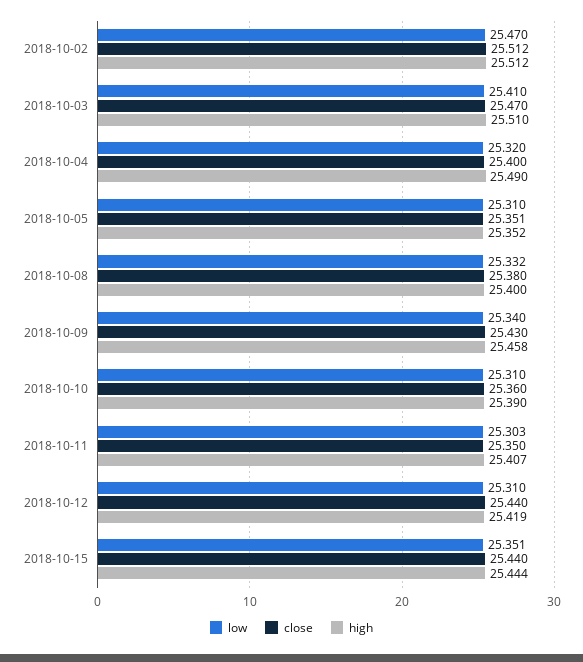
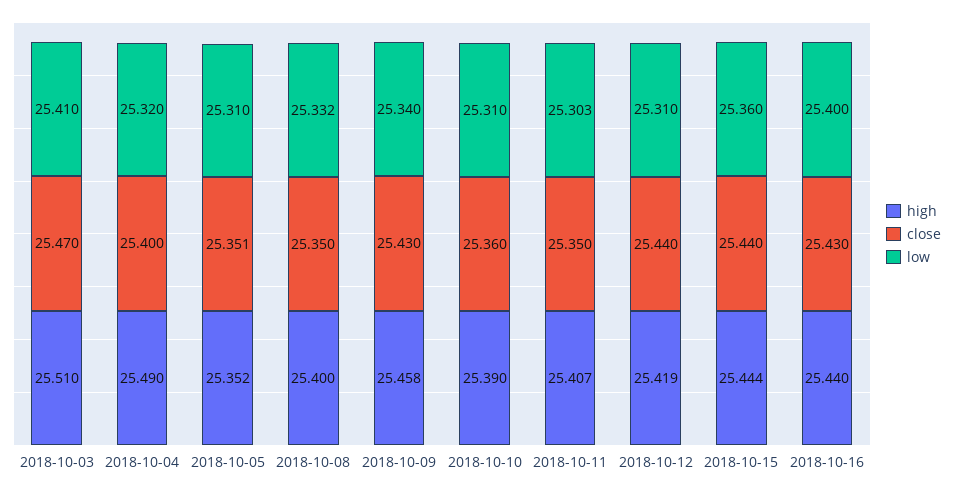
low, 2018-10-02: 25.47 -> none
close, 2018-10-02: 25.512 -> none
high, 2018-10-02: 25.512 -> none
close, 2018-10-08: 25.38 -> 25.35
low, 2018-10-15: 25.351 -> 25.36
high, 2018-10-16: none -> 25.44
close, 2018-10-16: none -> 25.43
low, 2018-10-16: none -> 25.4

